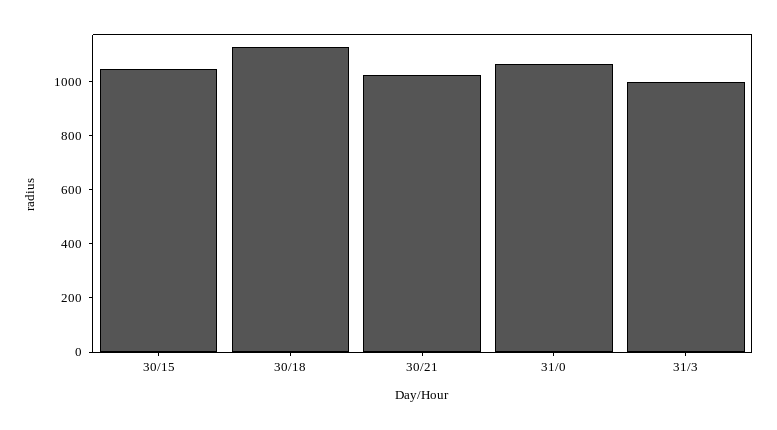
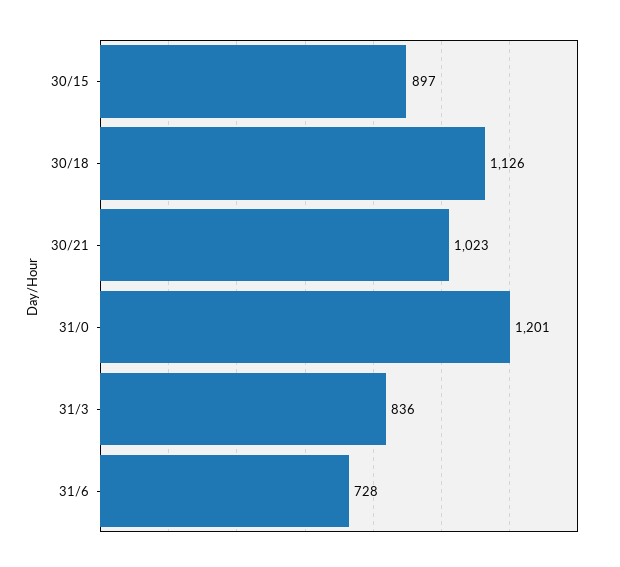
30/15: 1050 -> 897
31/0: 1050 -> 1201
31/3: 1000 -> 836
31/6: none -> 728

